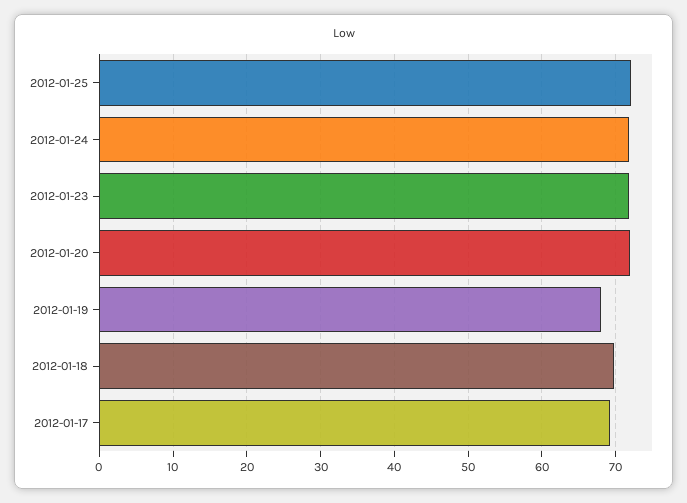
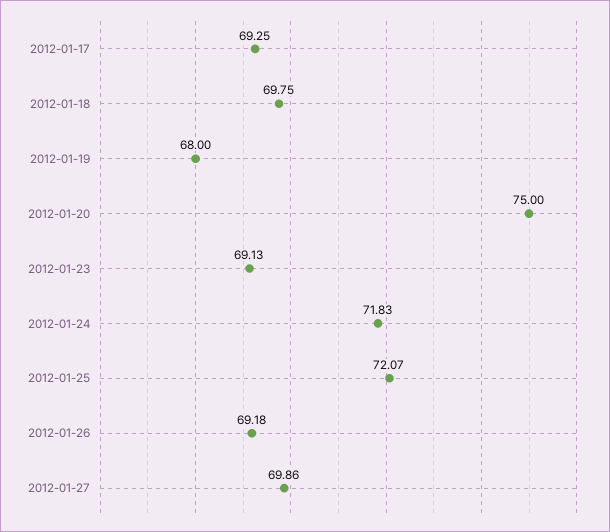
2012-01-23: 72 -> 69.13
2012-01-20: 72 -> 75
2012-01-26: none -> 69.18
2012-01-27: none -> 69.86

